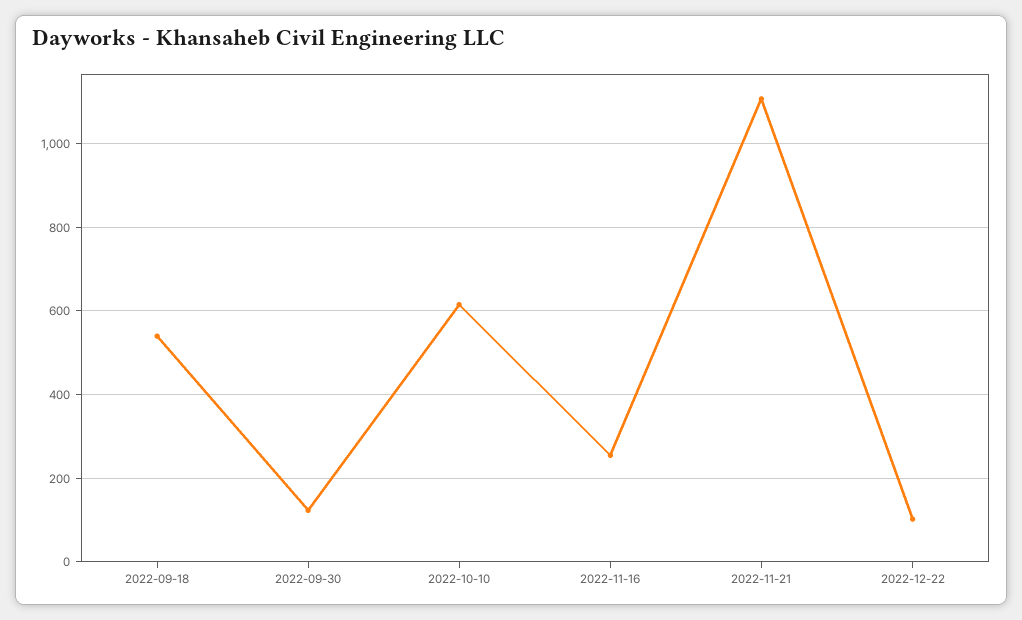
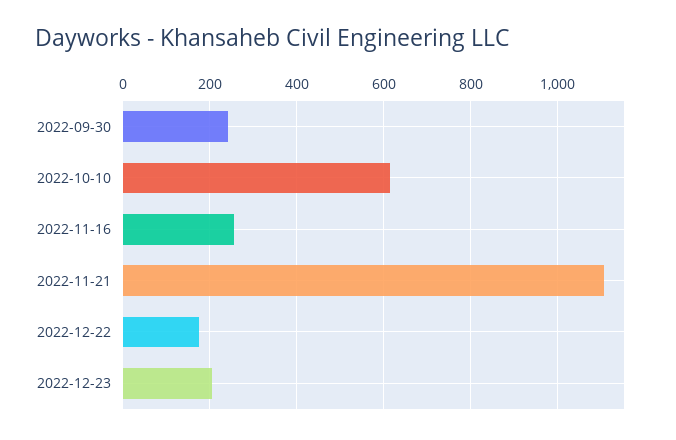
2022-09-18: 540 -> none
2022-09-30: 120 -> 240
2022-12-22: 100 -> 180
2022-12-23: none -> 200

